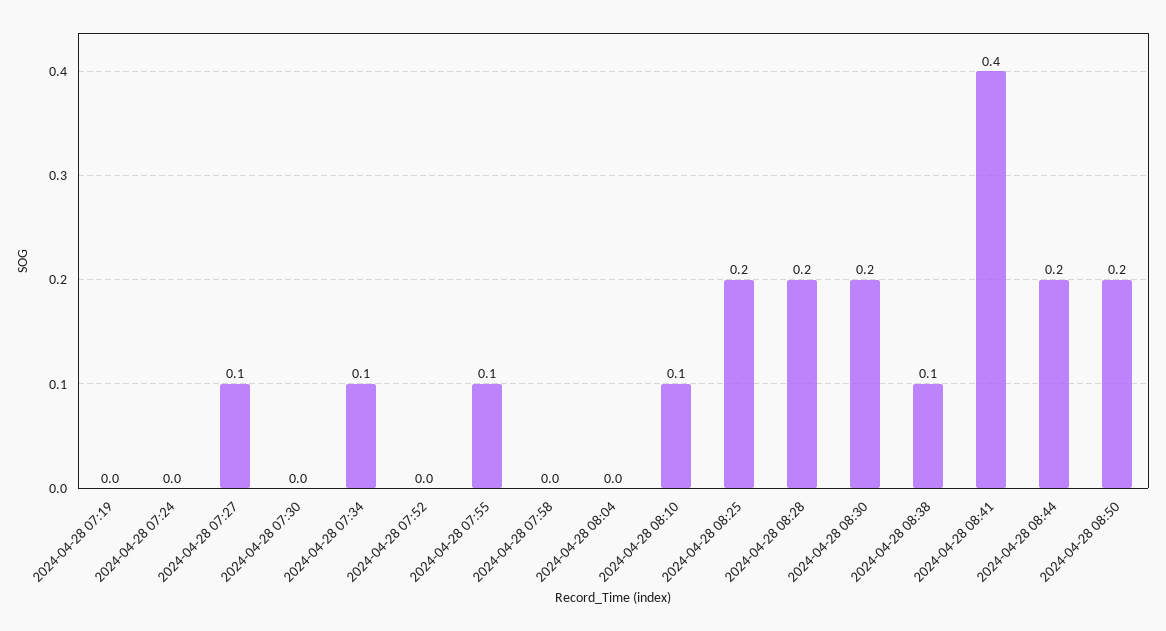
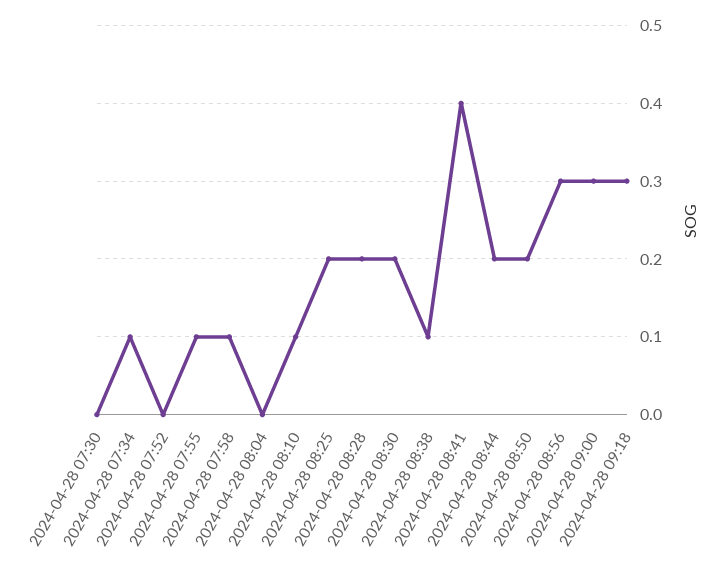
2024-04-28 07:19: 0 -> none
2024-04-28 07:24: 0 -> none
2024-04-28 07:27: 0.1 -> none
2024-04-28 07:58: 0 -> 0.1
2024-04-28 08:56: none -> 0.3
2024-04-28 09:00: none -> 0.3
2024-04-28 09:18: none -> 0.3

